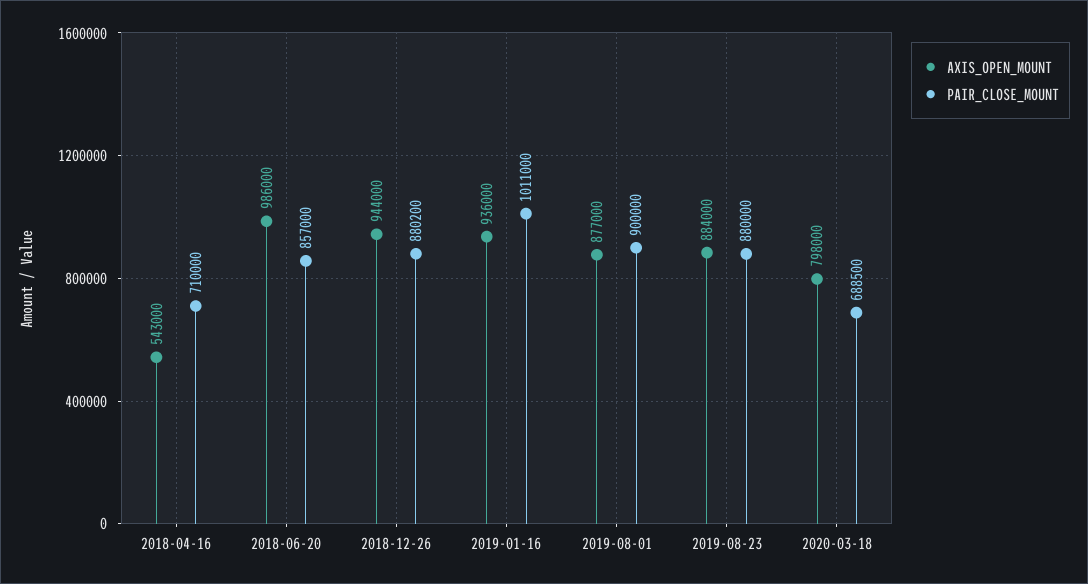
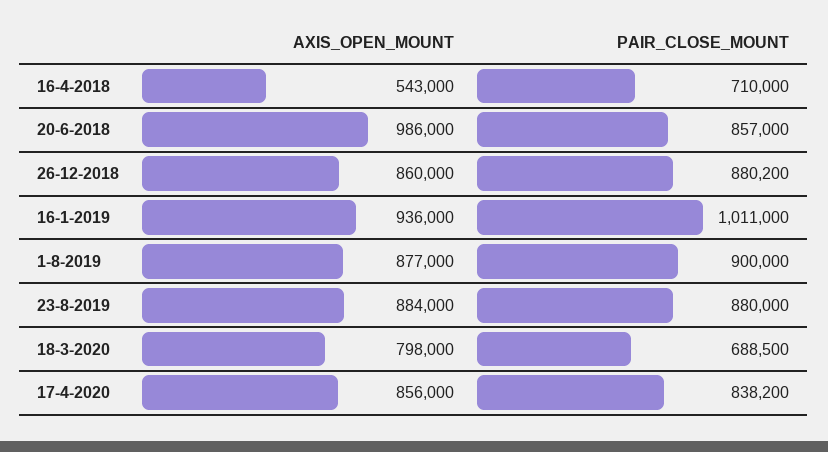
AXIS_OPEN_MOUNT, 2018-12-26: 944000 -> 860000
AXIS_OPEN_MOUNT, 17-4-2020: none -> 856000
PAIR_CLOSE_MOUNT, 17-4-2020: none -> 838200

